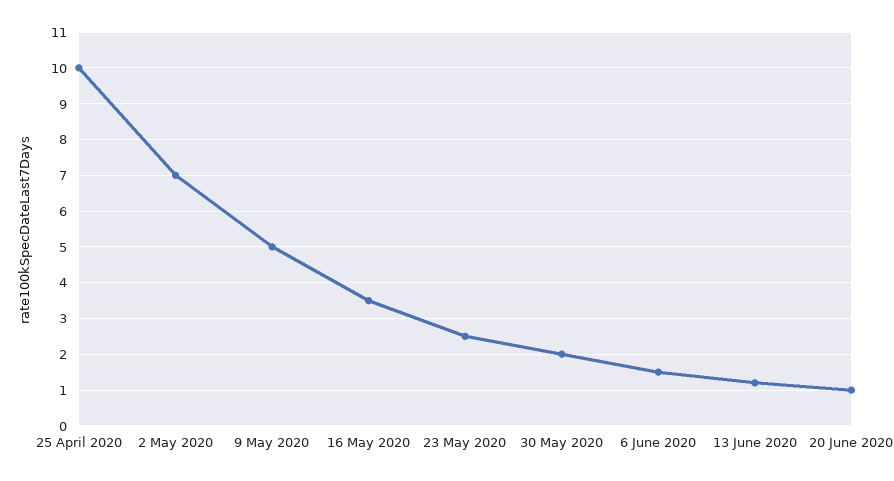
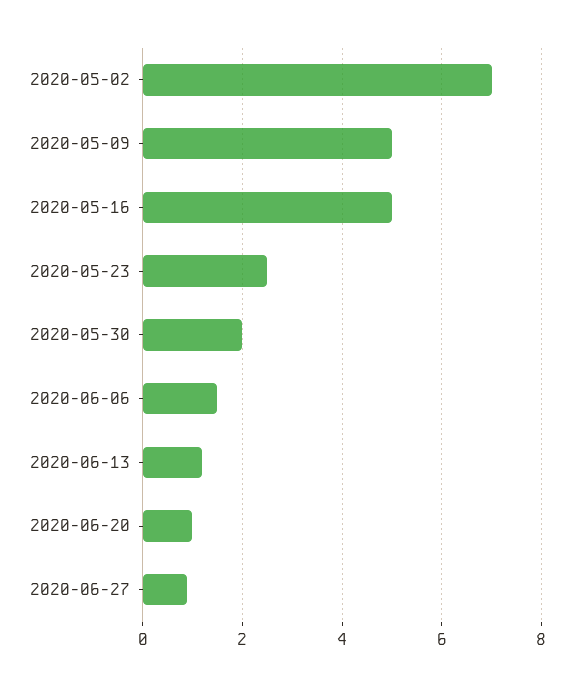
25 April 2020: 10 -> none
16 May 2020: 3.5 -> 5
2020-06-27: none -> 1

